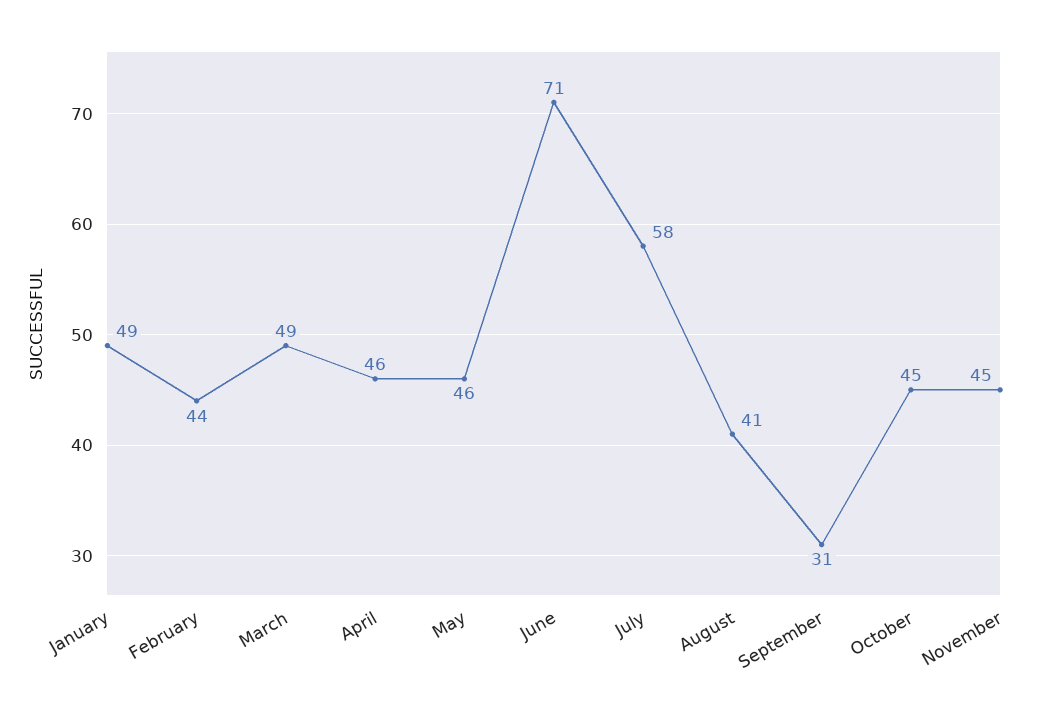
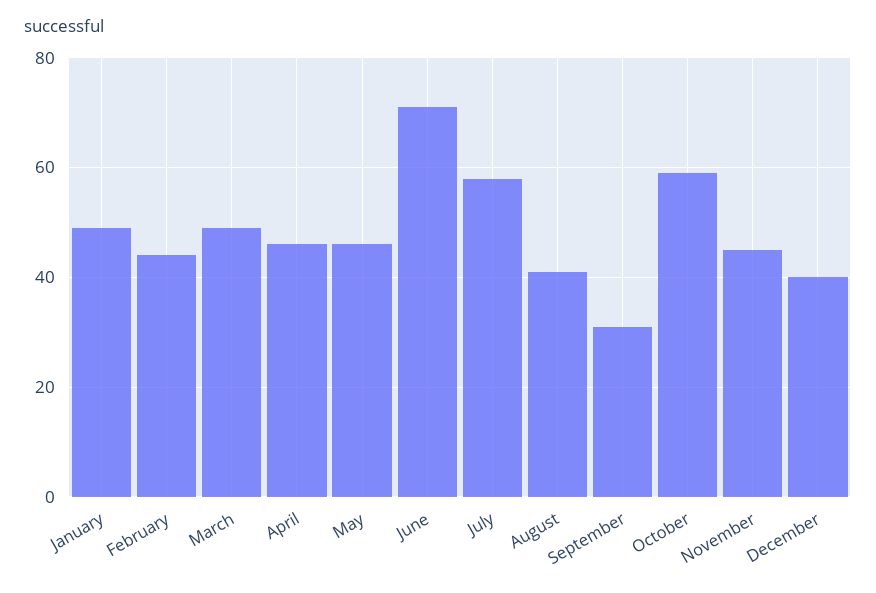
October: 45 -> 60
December: none -> 40

